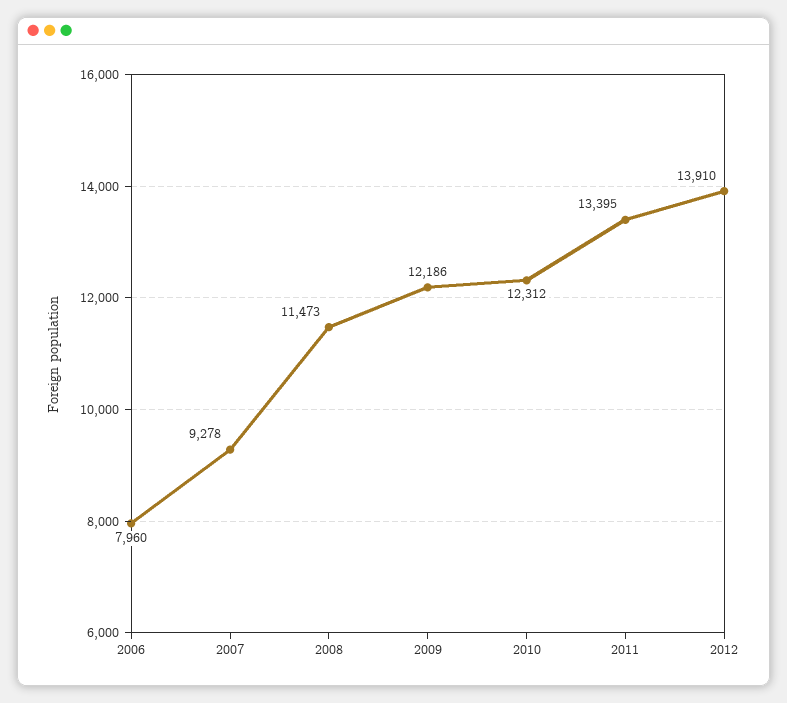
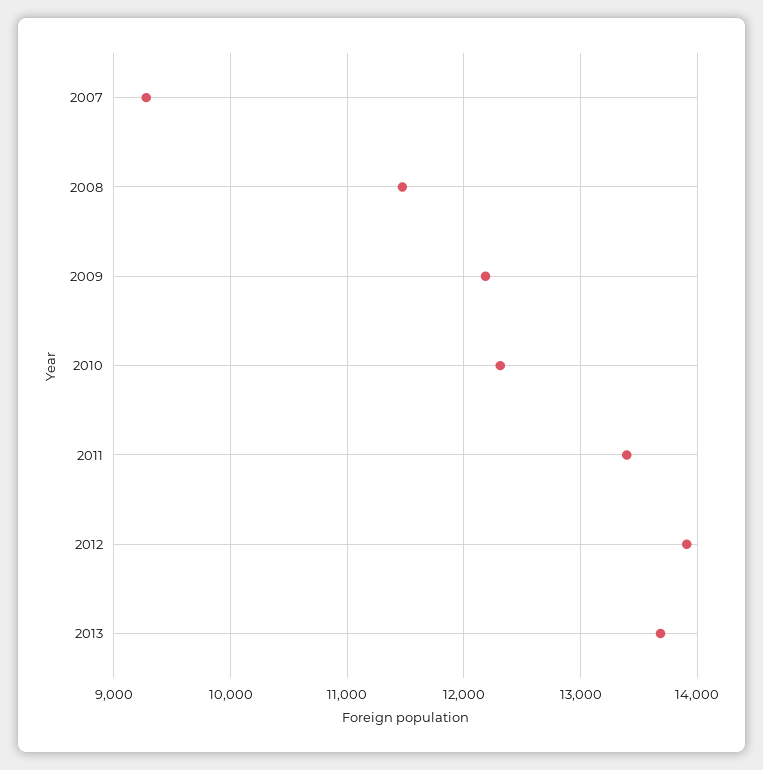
2006: 7960 -> none
2013: none -> 13700

